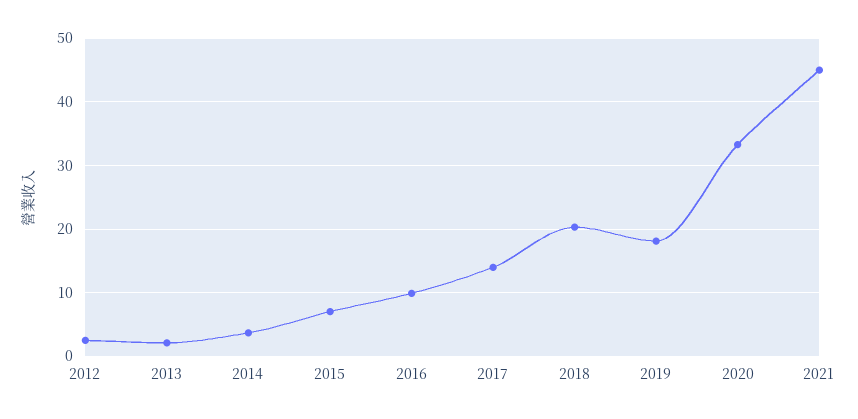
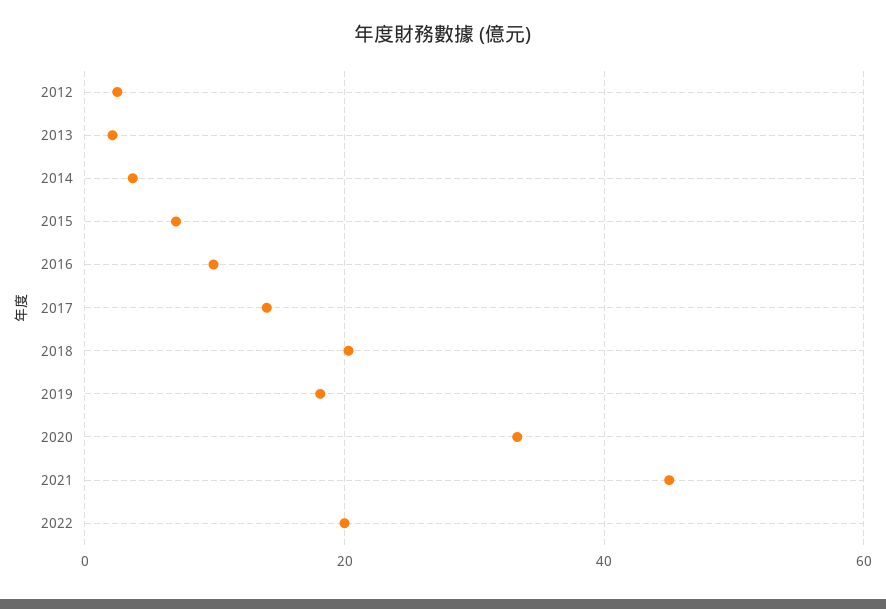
2022: none -> 20

